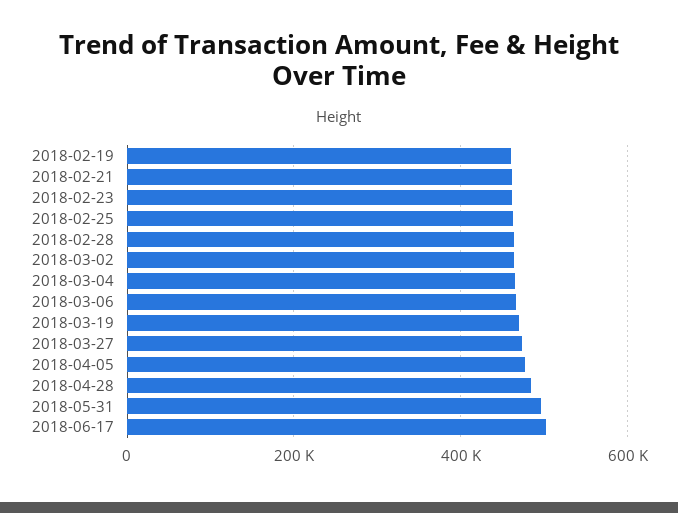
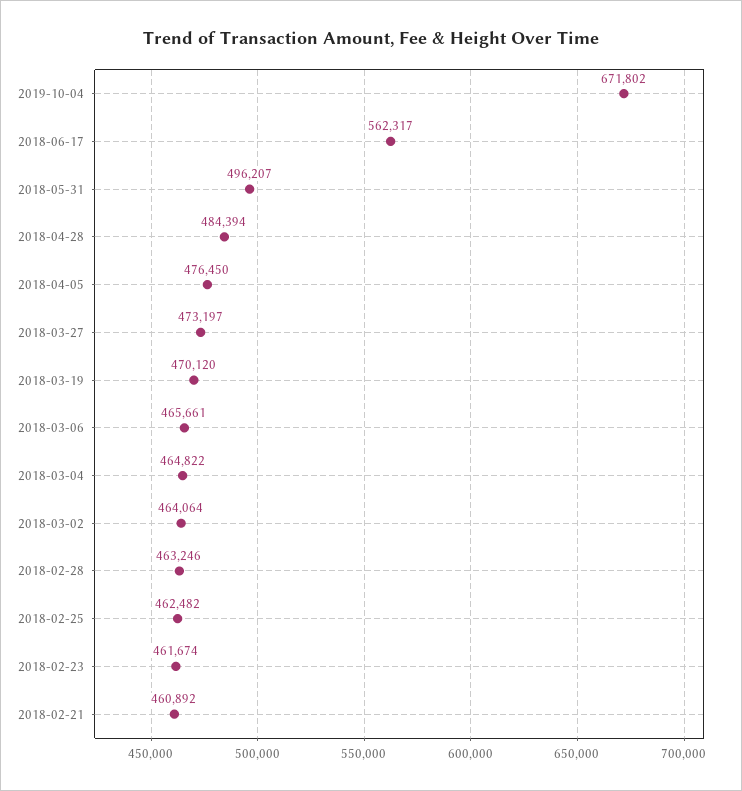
2018-02-19: 460000 -> none
2018-06-17: 500000 -> 562317
2019-10-04: none -> 671802

